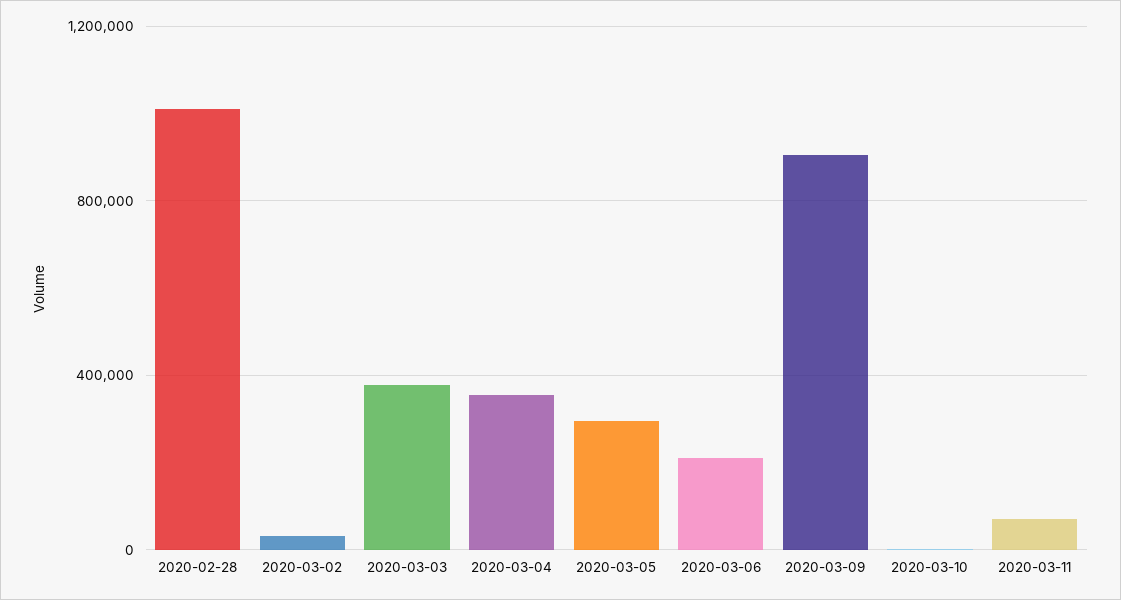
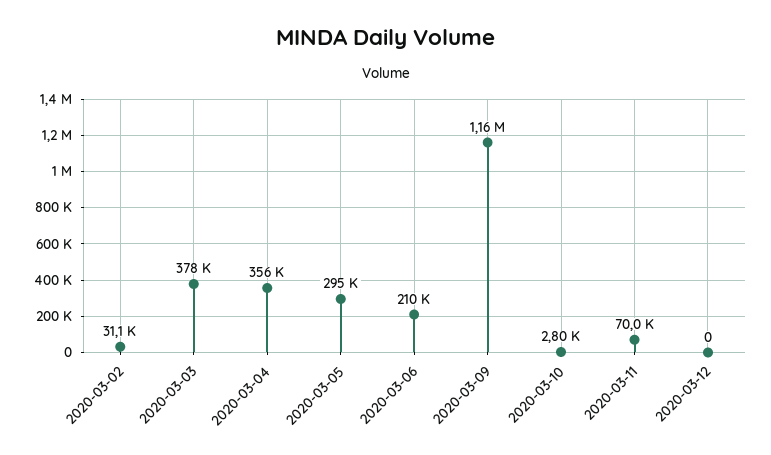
2020-02-28: 1000000 -> none
2020-03-09: 900000 -> 1160000
2020-03-12: none -> 0

